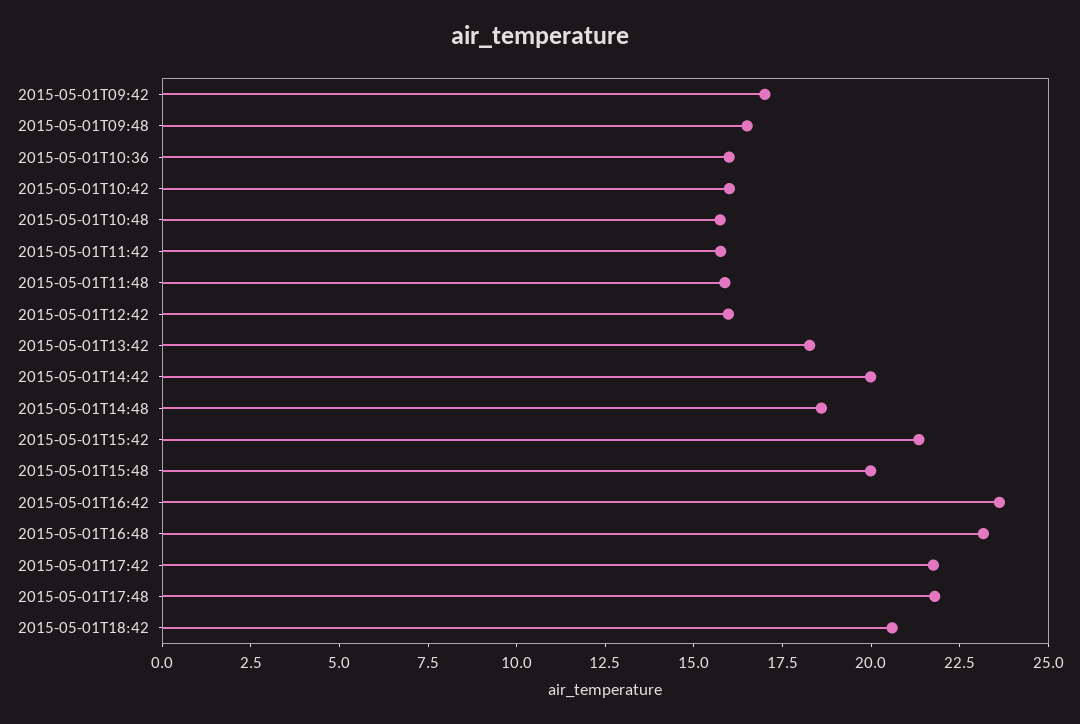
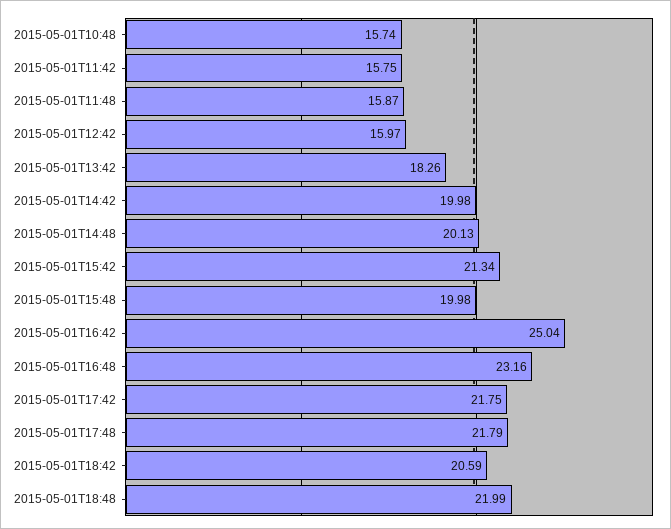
2015-05-01T09:42: 17 -> none
2015-05-01T09:48: 16.5 -> none
2015-05-01T10:36: 16 -> none
2015-05-01T10:42: 16 -> none
2015-05-01T14:48: 18.5 -> 20.13
2015-05-01T16:42: 23.5 -> 25.04
2015-05-01T18:48: none -> 21.99

